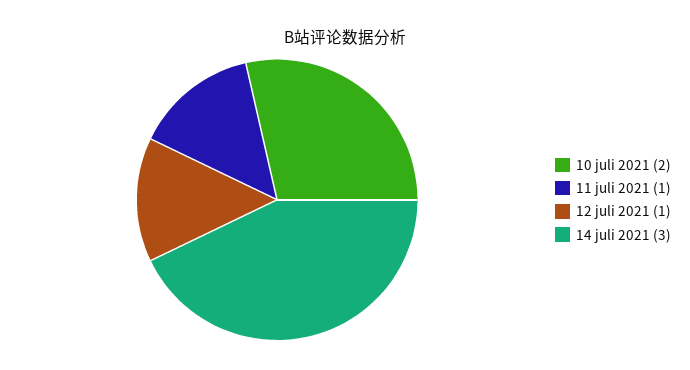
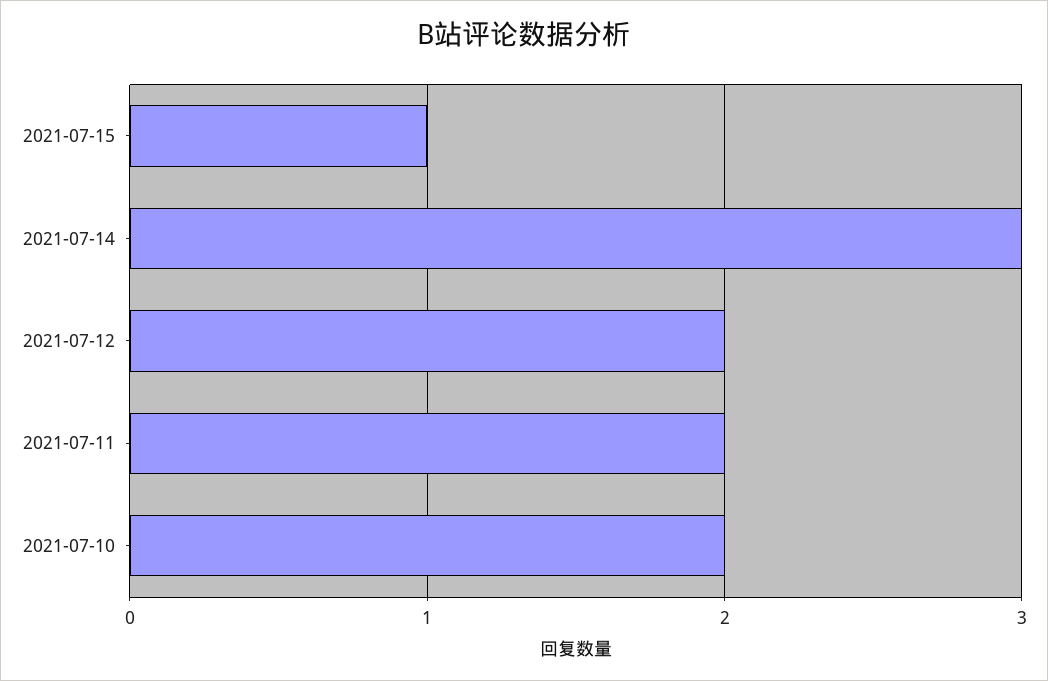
11 juli 2021: 1 -> 2
12 juli 2021: 1 -> 2
2021-07-15: none -> 1

